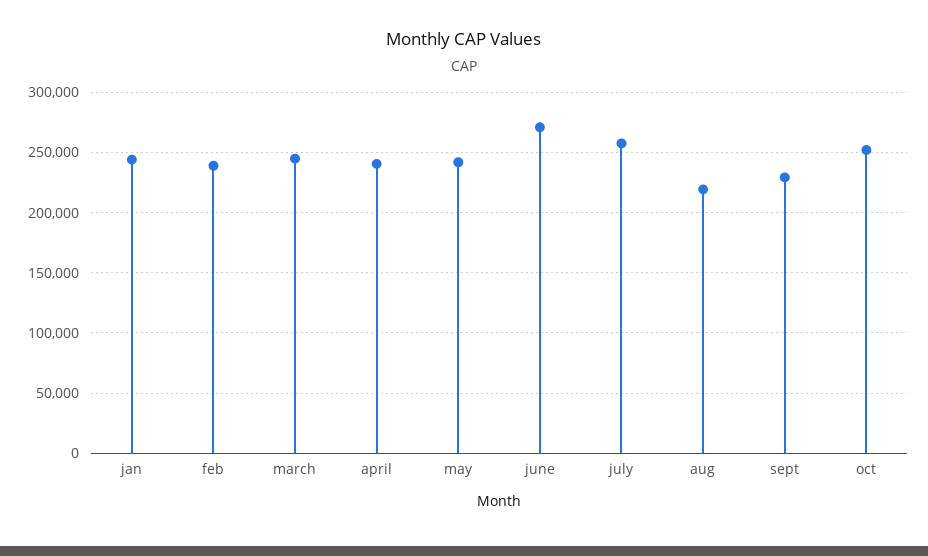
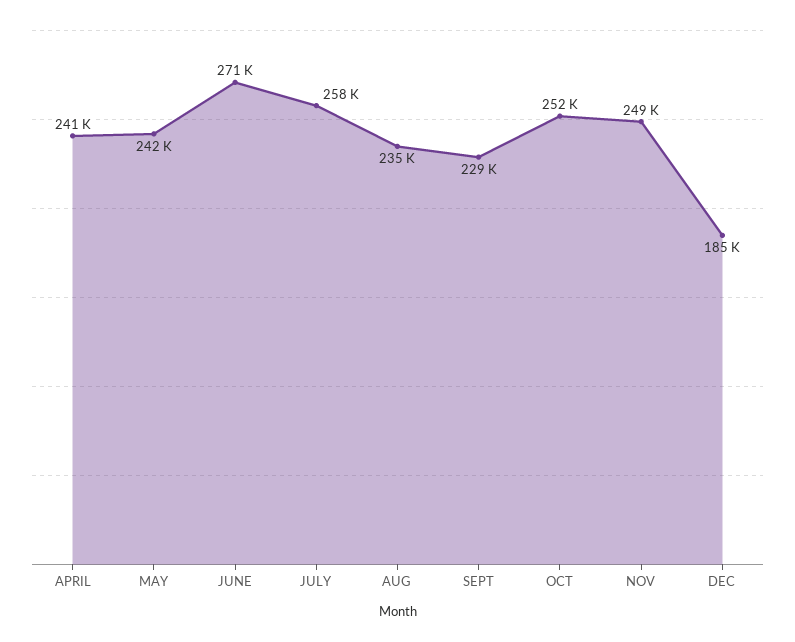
jan: 245000 -> none
feb: 240000 -> none
march: 245000 -> none
aug: 220000 -> 235000
NOV: none -> 249000
DEC: none -> 185000

